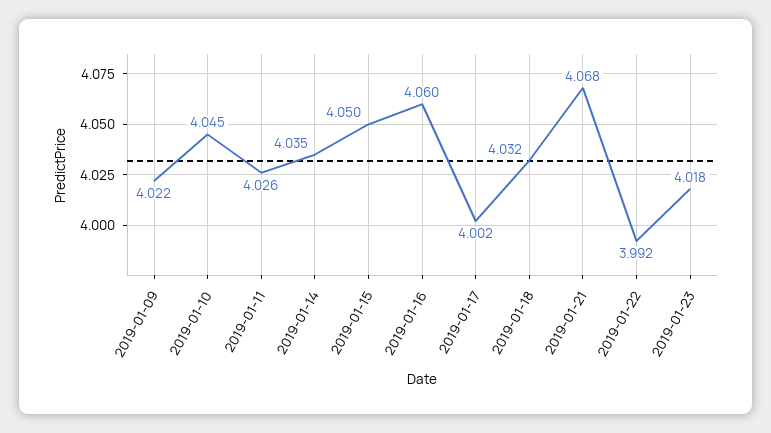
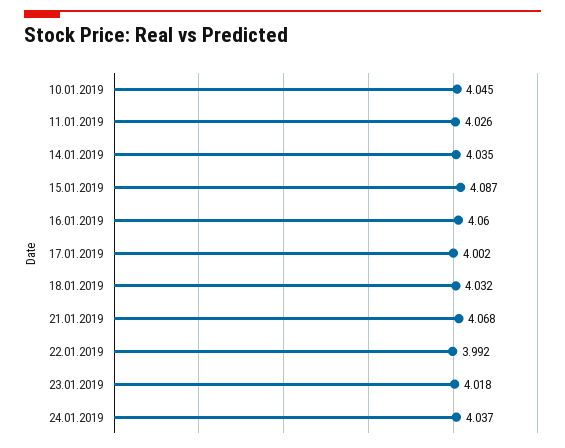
2019-01-09: 4.022 -> none
2019-01-15: 4.05 -> 4.087
24.01.2019: none -> 4.037

